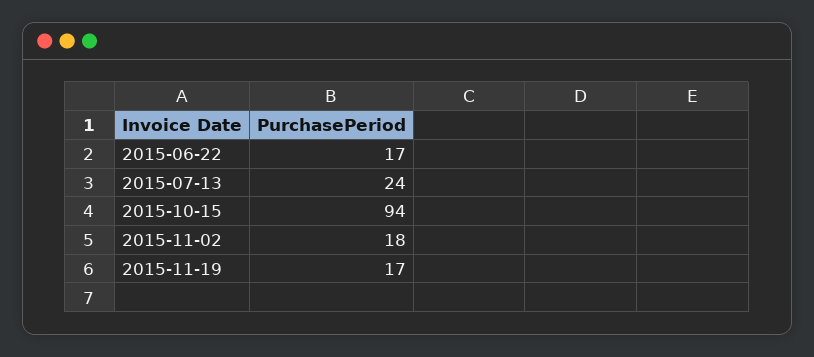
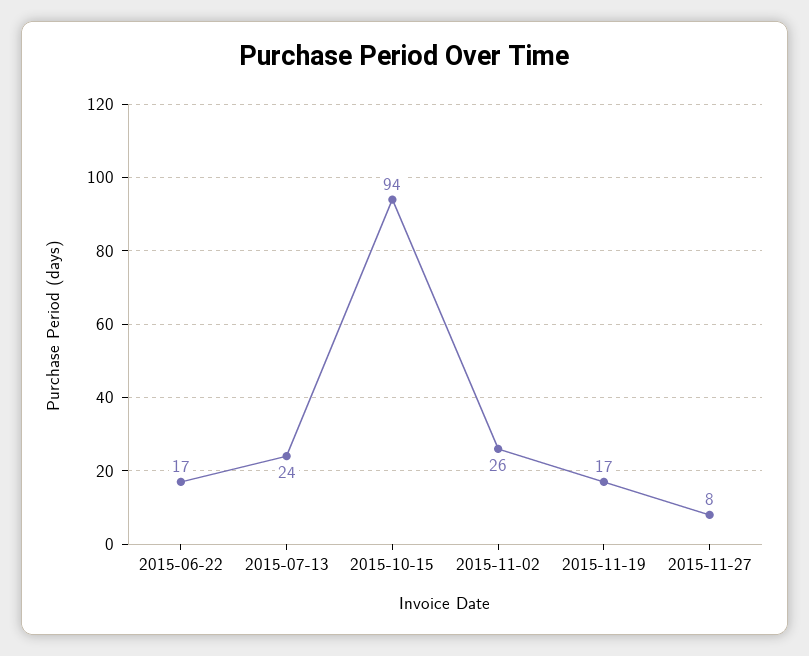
2015-11-02: 18 -> 26
2015-11-27: none -> 8

